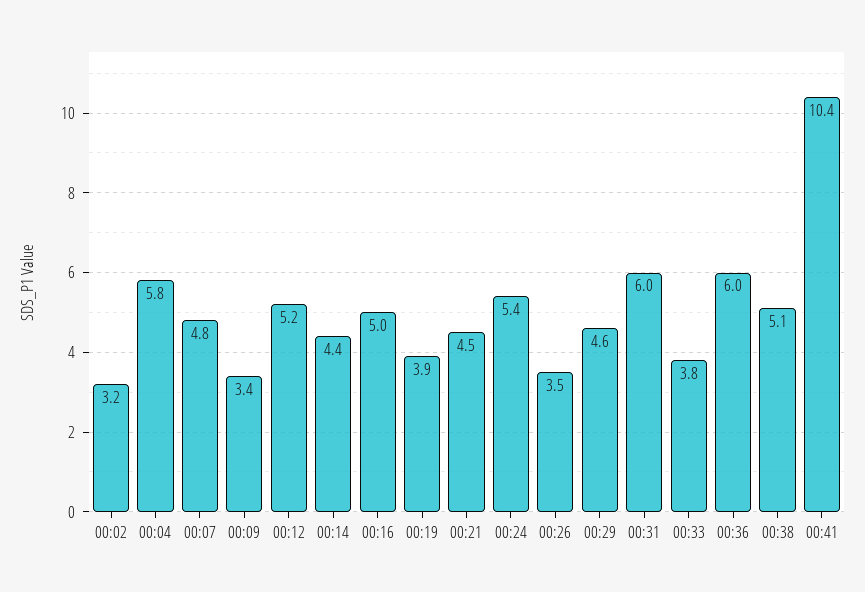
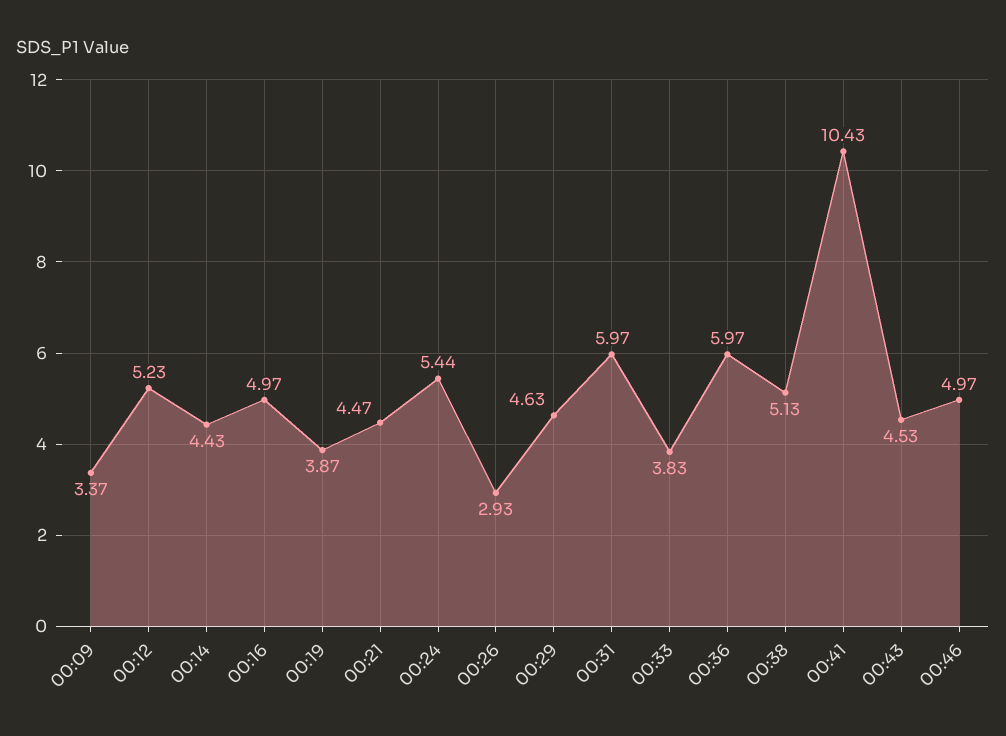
00:02: 3.2 -> none
00:04: 5.8 -> none
00:07: 4.8 -> none
00:26: 3.5 -> 2.93
00:43: none -> 4.53
00:46: none -> 4.97

